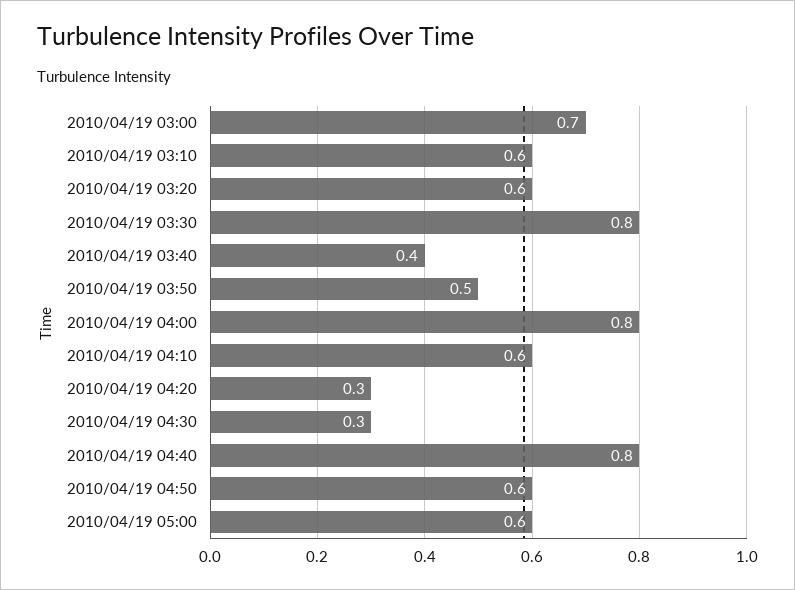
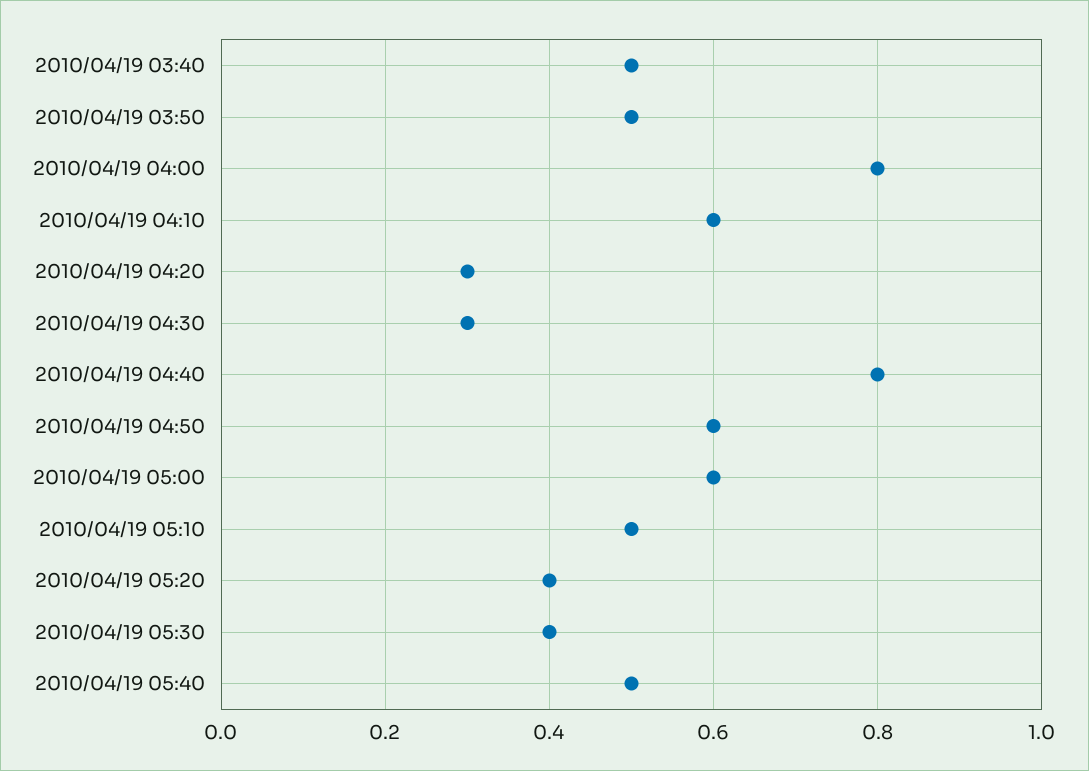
2010/04/19 03:00: 0.7 -> none
2010/04/19 03:10: 0.6 -> none
2010/04/19 03:20: 0.6 -> none
2010/04/19 03:30: 0.8 -> none
2010/04/19 03:40: 0.4 -> 0.5
2010/04/19 05:10: none -> 0.5
2010/04/19 05:20: none -> 0.4
2010/04/19 05:30: none -> 0.4
2010/04/19 05:40: none -> 0.5

